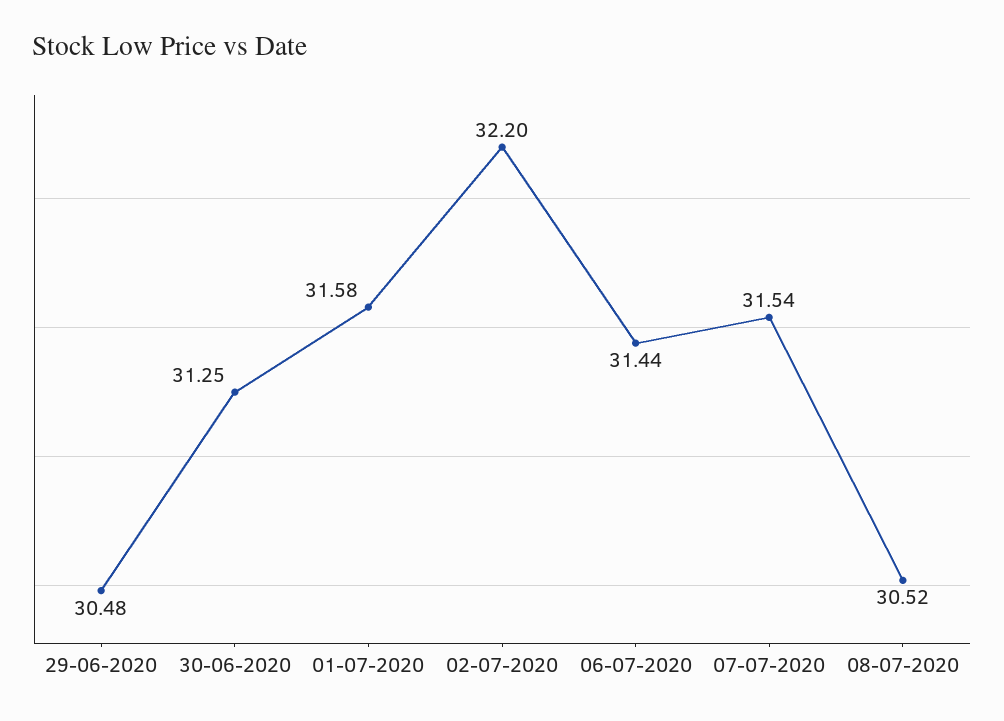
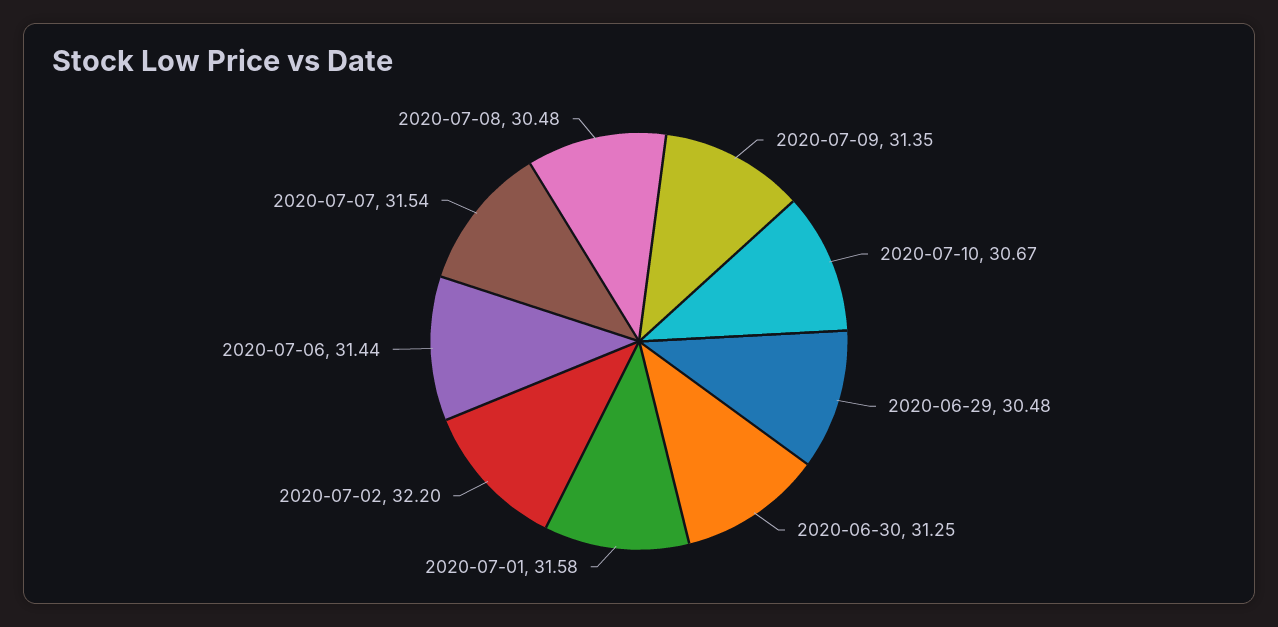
08-07-2020: 30.52 -> 30.48
2020-07-09: none -> 31.35
2020-07-10: none -> 30.67

